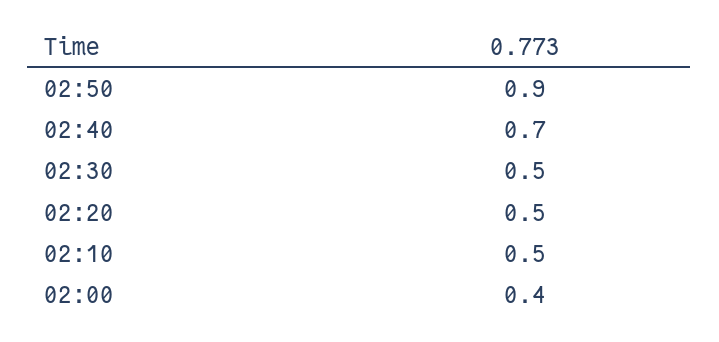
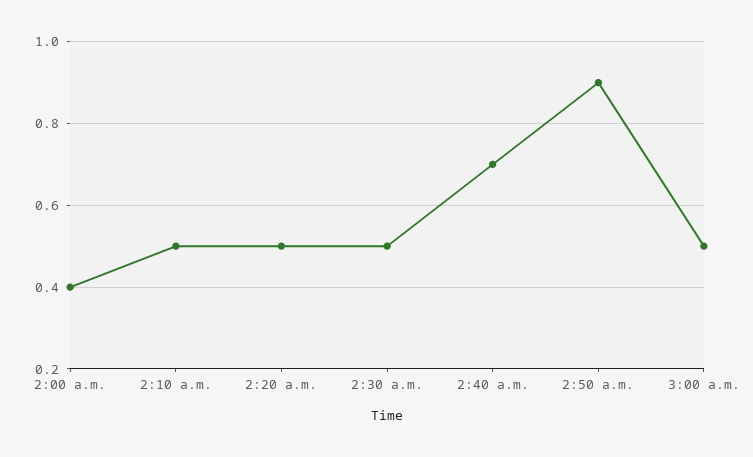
3:00 a.m.: none -> 0.5

